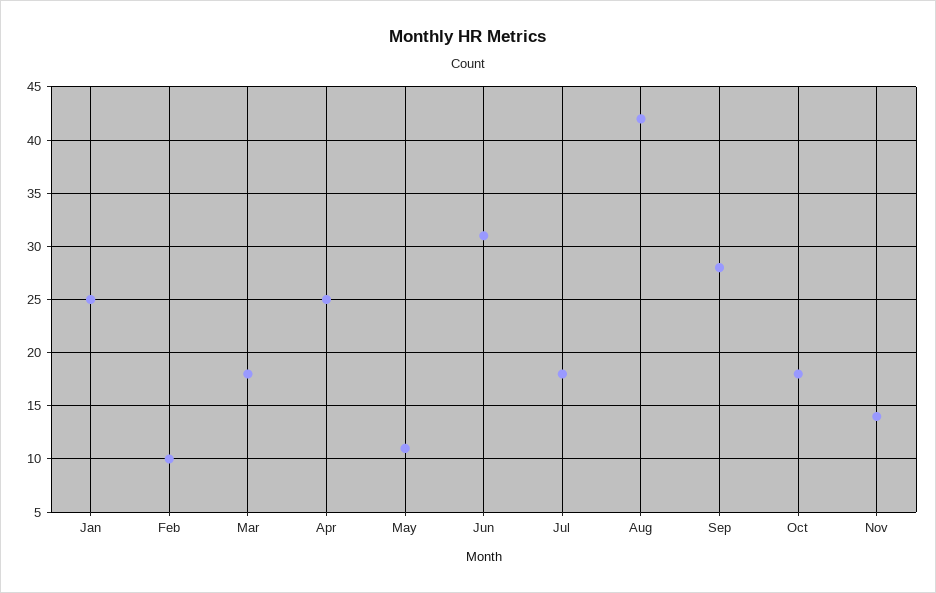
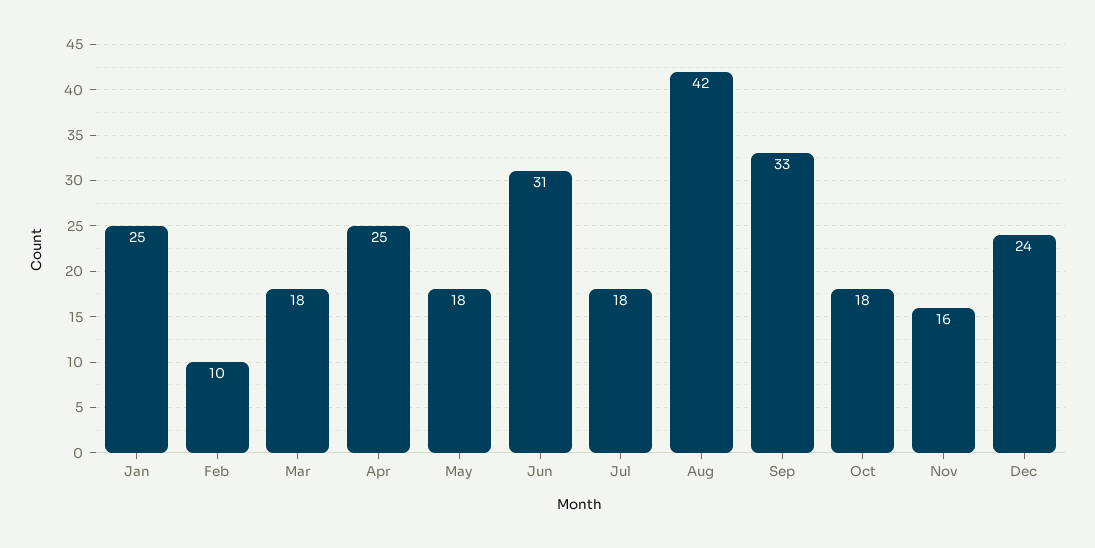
May: 11 -> 18
Sep: 28 -> 33
Nov: 14 -> 16
Dec: none -> 24

